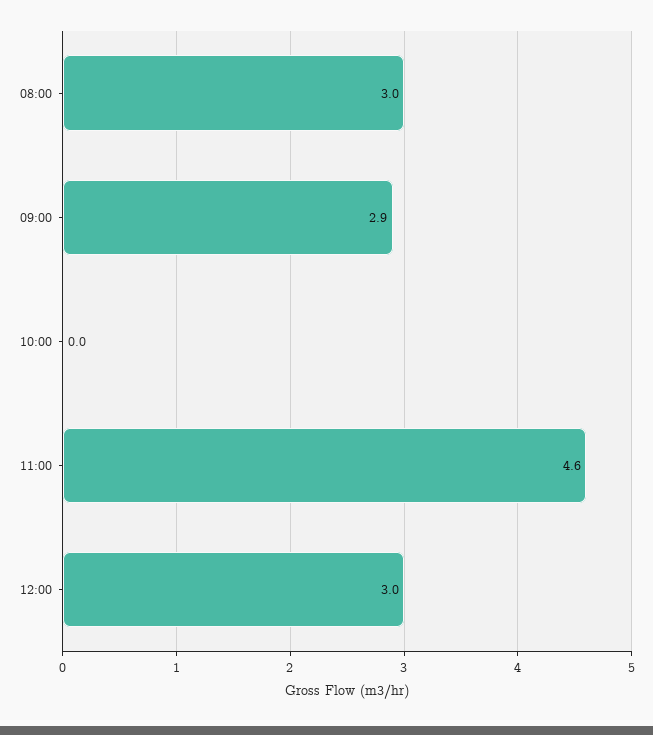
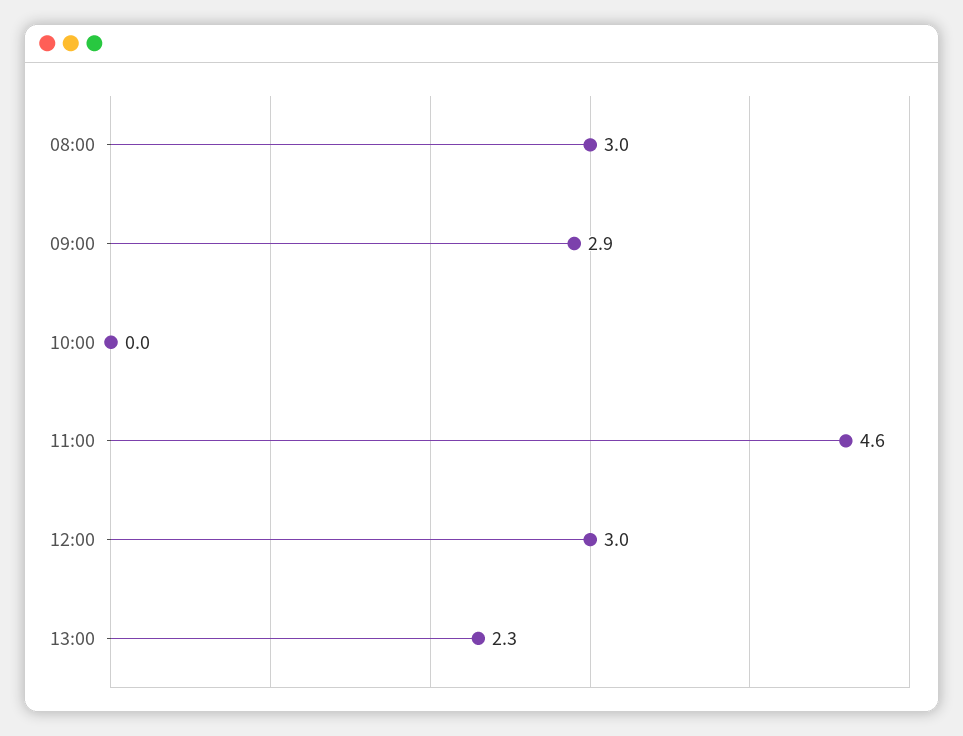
13:00: none -> 2.3

